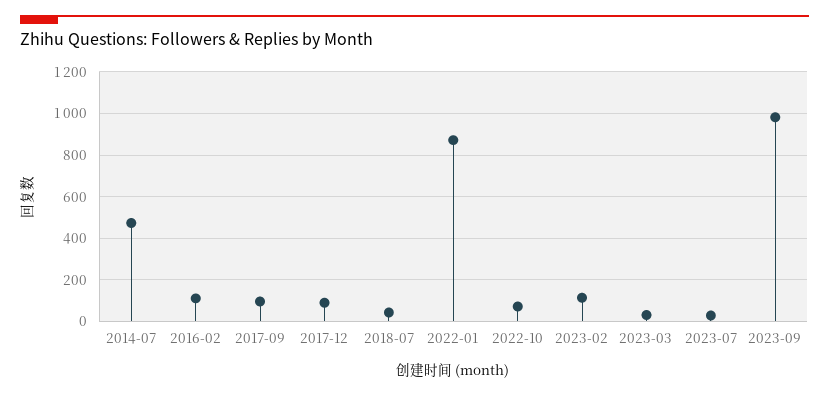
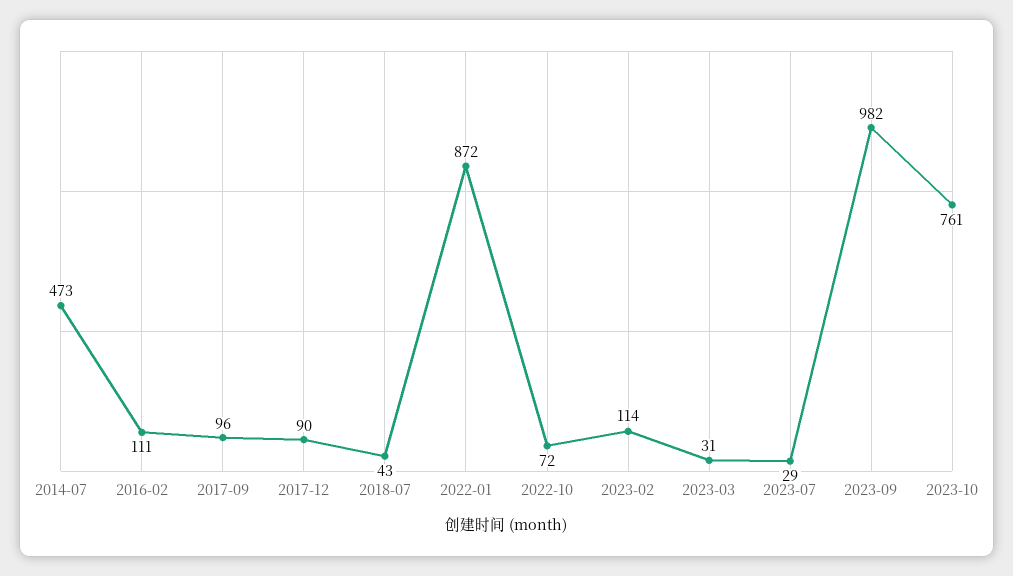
2023-10: none -> 761

